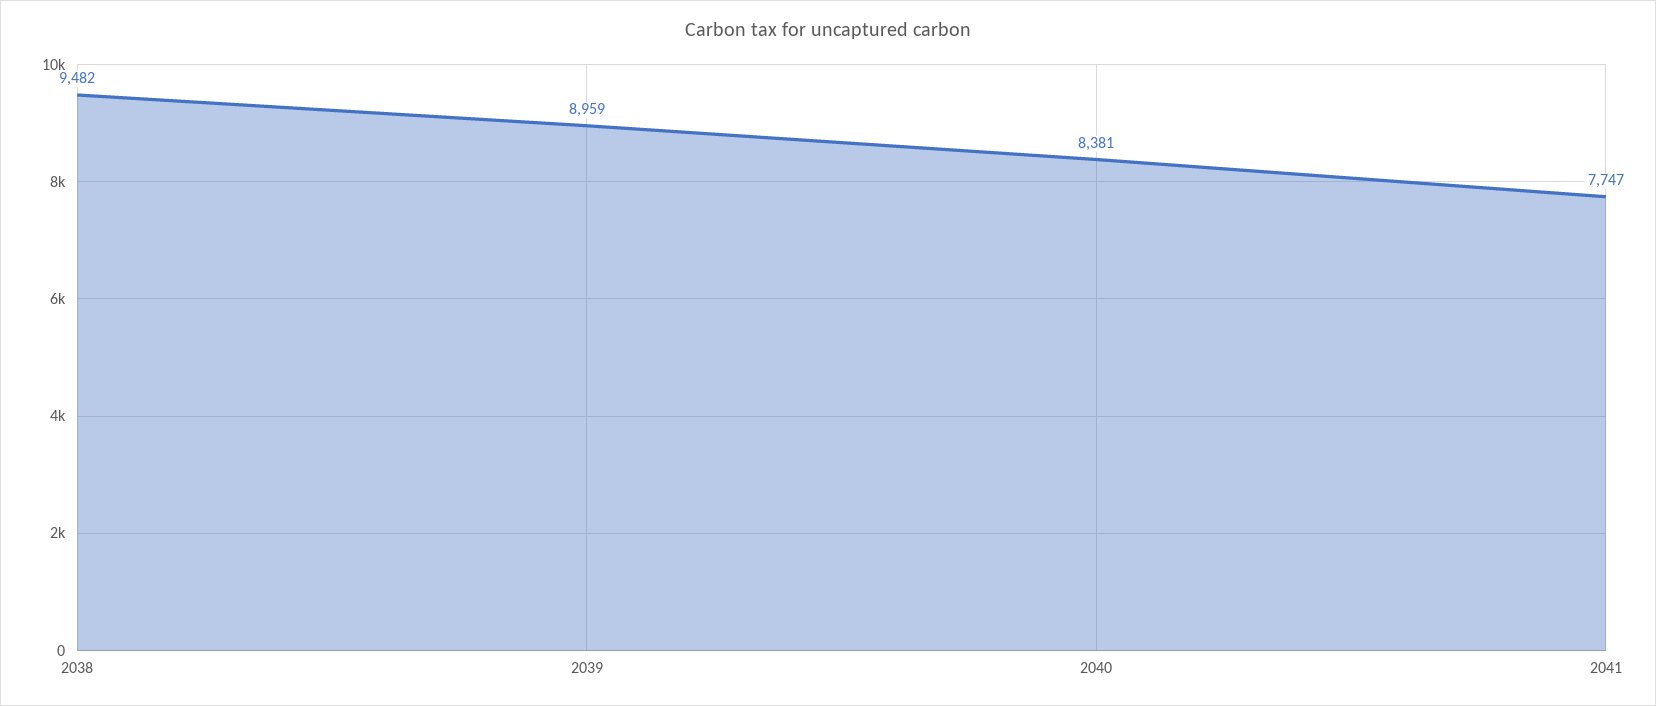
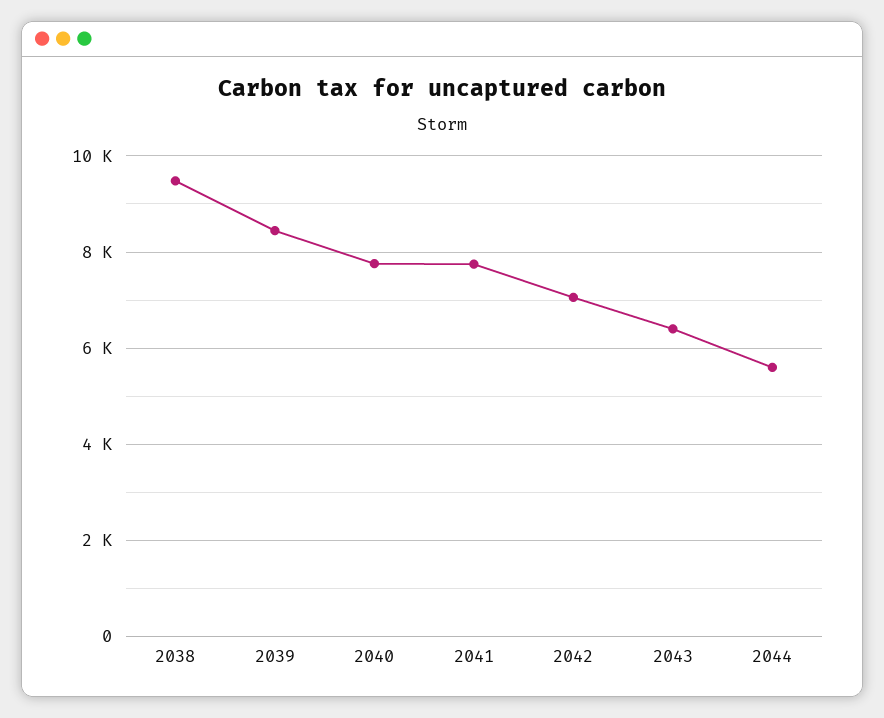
2039: 8959 -> 8400
2040: 8381 -> 7800
2042: none -> 7000
2043: none -> 6400
2044: none -> 5600

